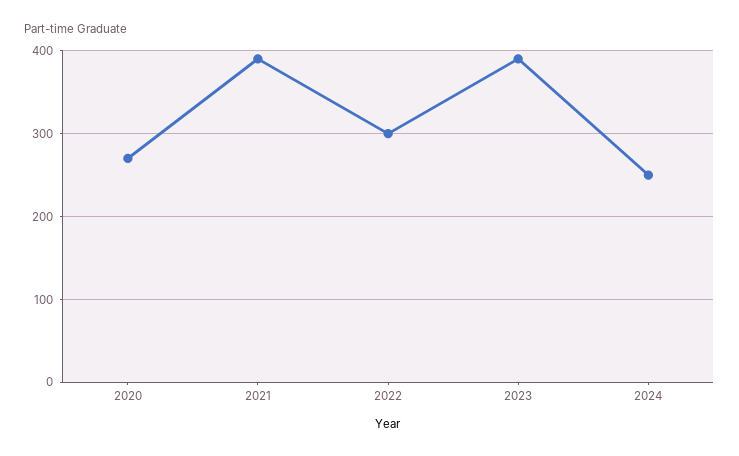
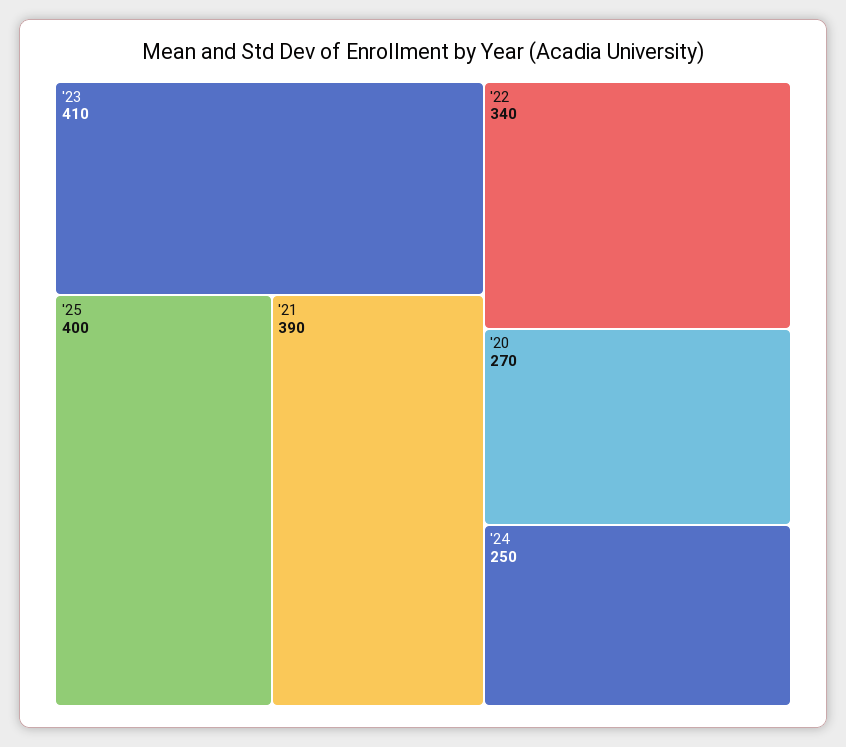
2022: 300 -> 340
2023: 390 -> 410
'25: none -> 400

